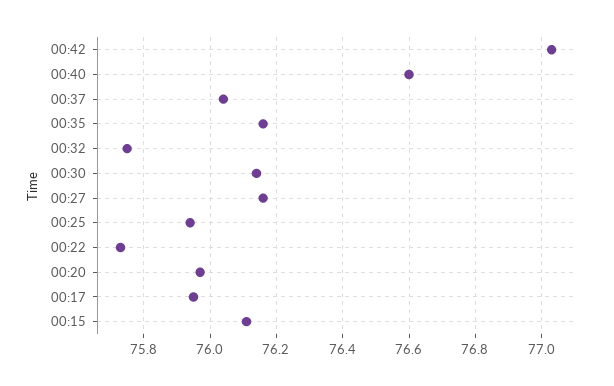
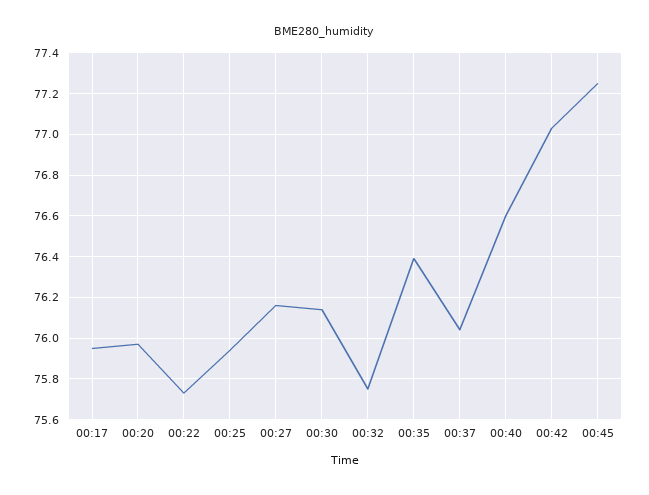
00:35: 76.15 -> 76.4
00:15: 76.1 -> none
00:45: none -> 77.25

